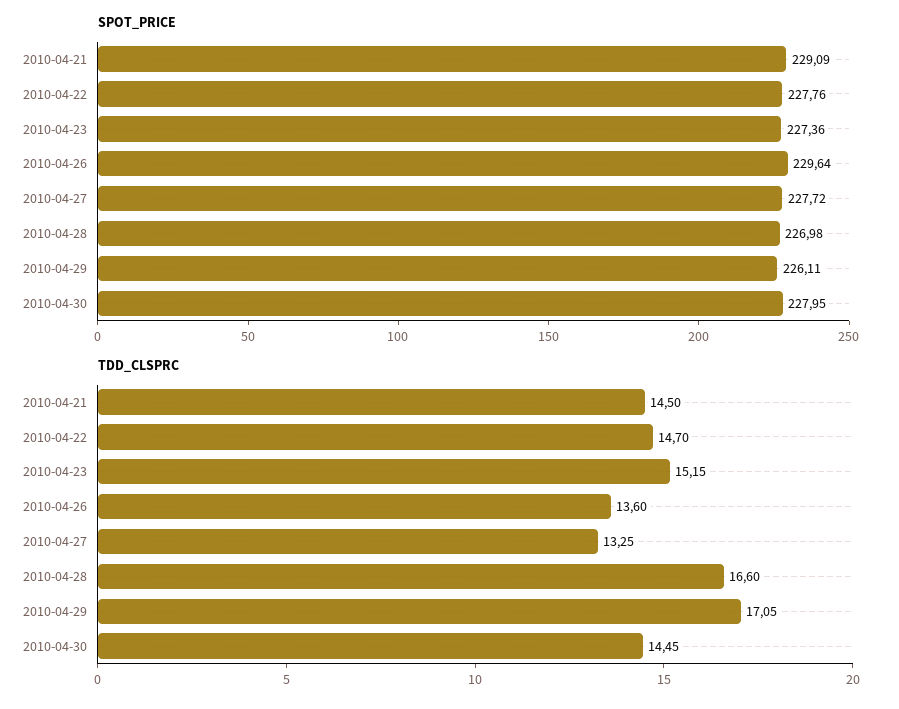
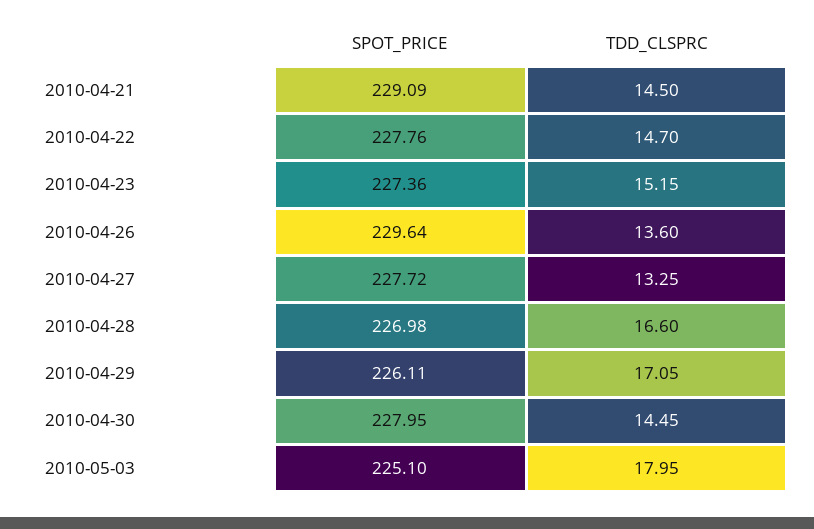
SPOT_PRICE, 2010-05-03: none -> 225.1
TDD_CLSPRC, 2010-05-03: none -> 17.95

